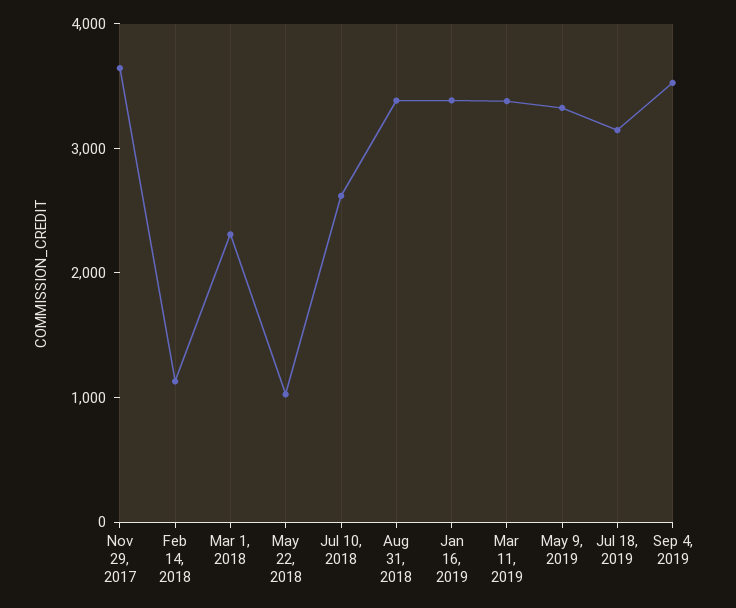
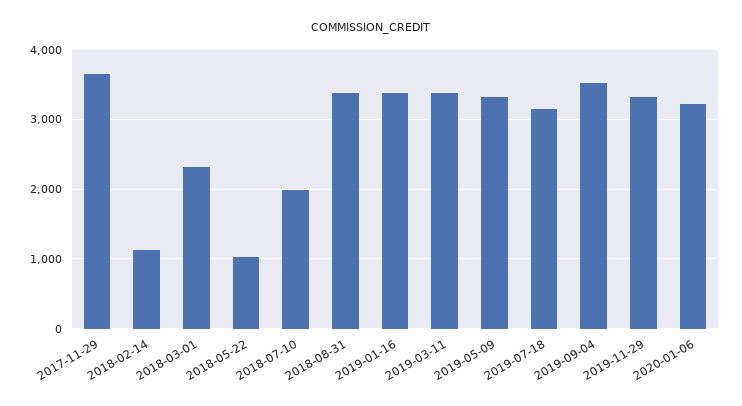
Jul 10, 2018: 2600 -> 2000
2019-11-29: none -> 3300
2020-01-06: none -> 3200

